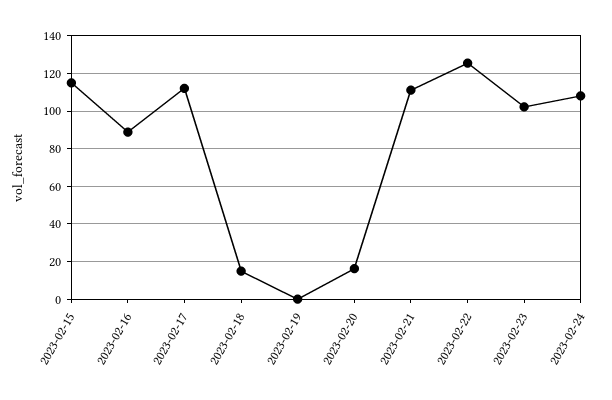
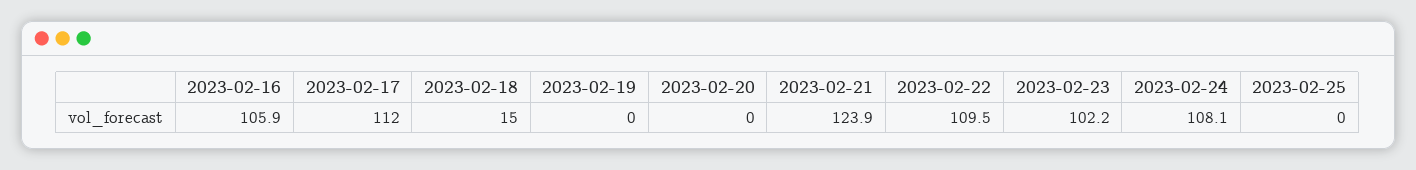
2023-02-15: 115 -> none
2023-02-16: 90 -> 105.9
2023-02-20: 15 -> 0
2023-02-21: 110 -> 123.9
2023-02-22: 125 -> 109.5
2023-02-25: none -> 0

